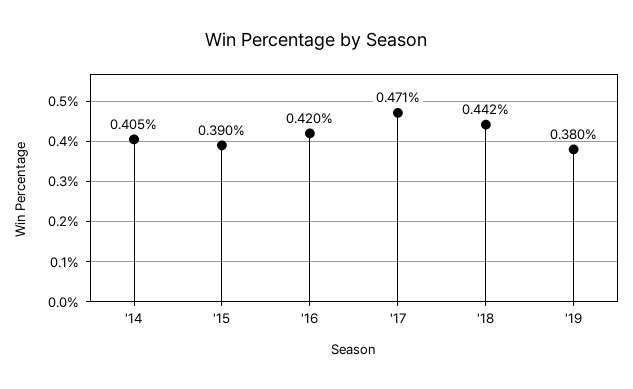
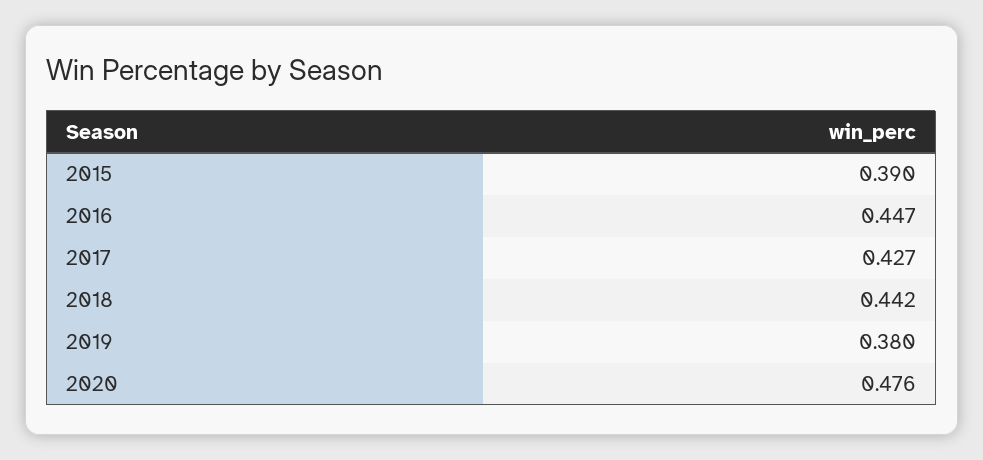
'14: 0.405 -> none
'16: 0.42 -> 0.447
'17: 0.471 -> 0.427
2020: none -> 0.476

